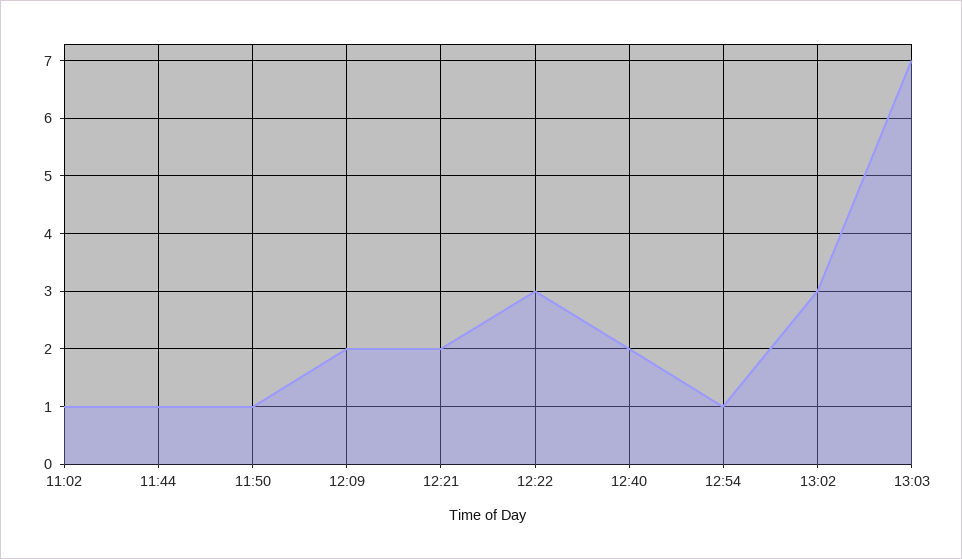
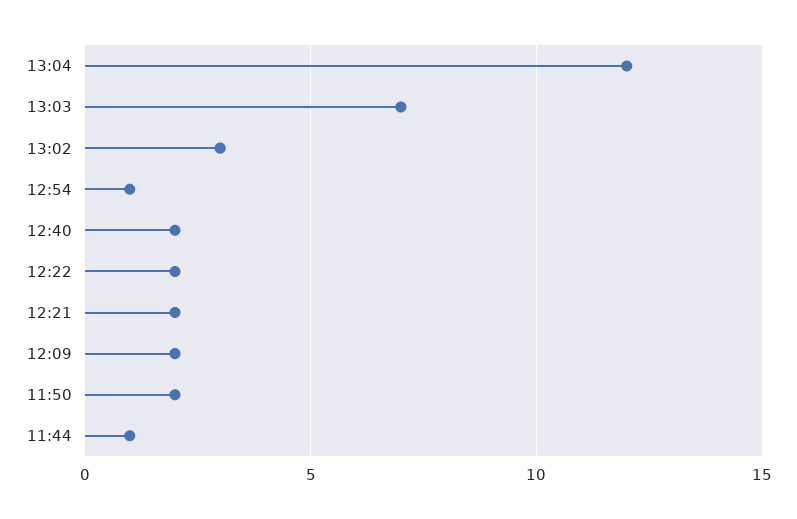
11:02: 1 -> none
11:50: 1 -> 2
12:22: 3 -> 2
13:04: none -> 12

